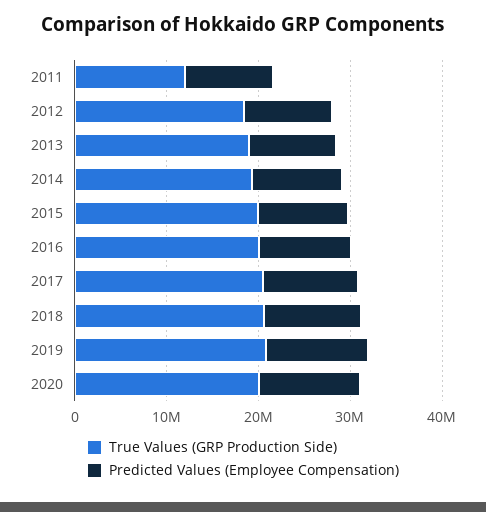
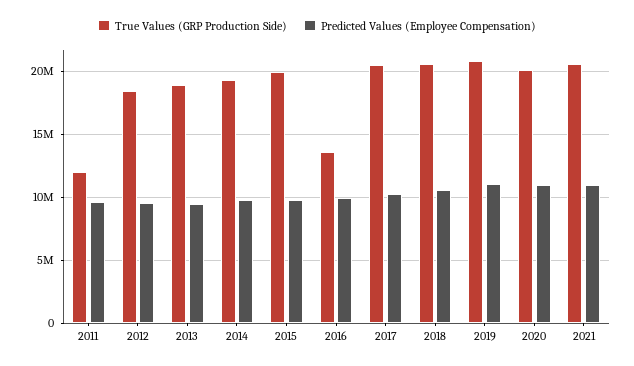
True Values (GRP Production Side), 2016: 20000000 -> 13500000
True Values (GRP Production Side), 2021: none -> 20500000
Predicted Values (Employee Compensation), 2021: none -> 11000000

